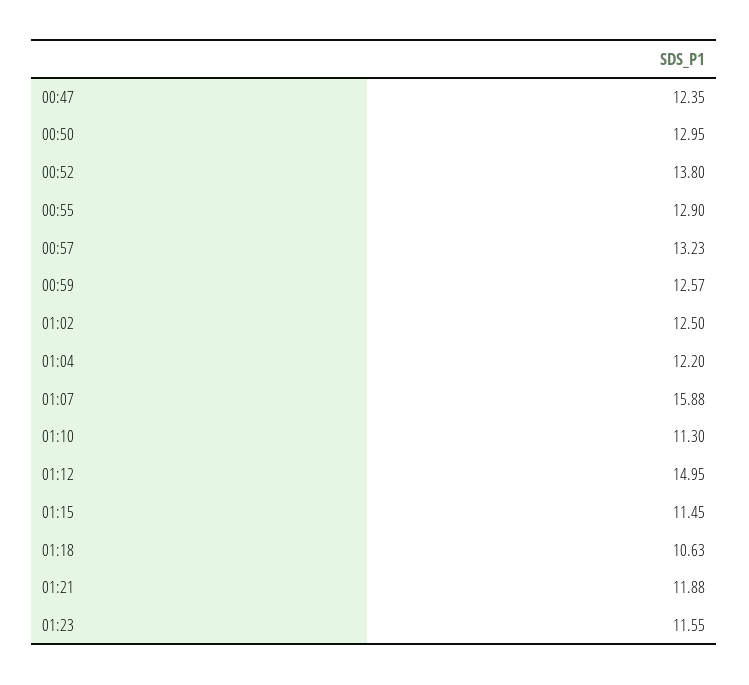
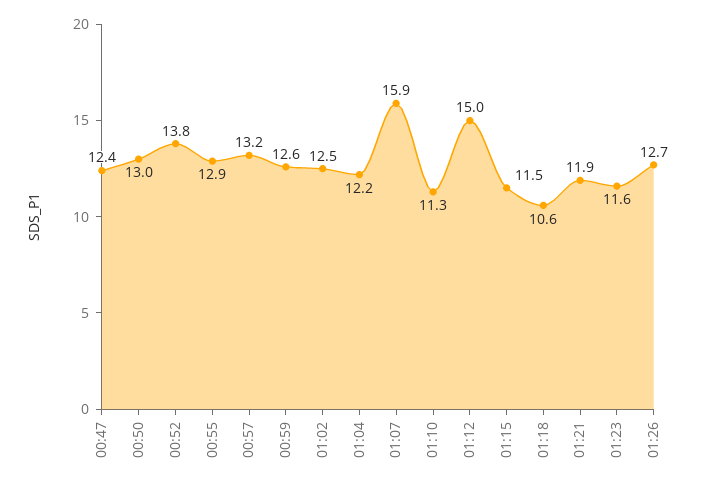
01:26: none -> 12.7

